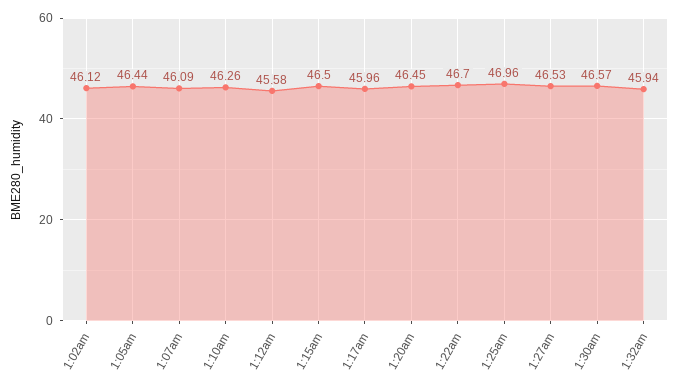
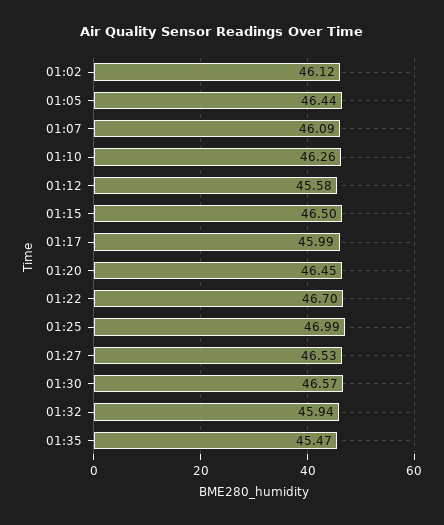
1:17am: 45.96 -> 45.99
1:25am: 46.96 -> 46.99
01:35: none -> 45.47

